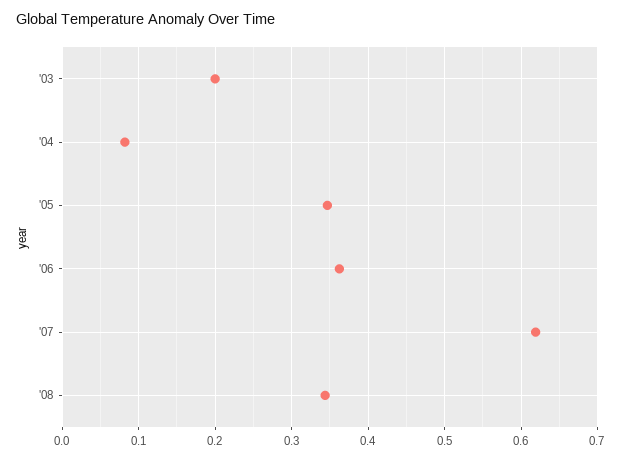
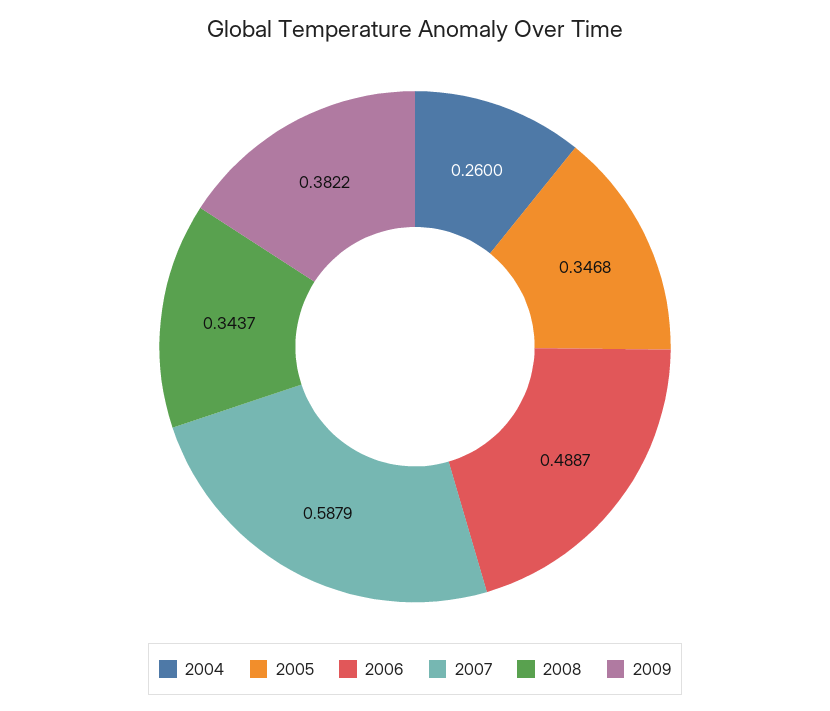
'03: 0.2 -> none
'04: 0.08 -> 0.26
'06: 0.36 -> 0.4887
'07: 0.62 -> 0.5879
2009: none -> 0.3822

